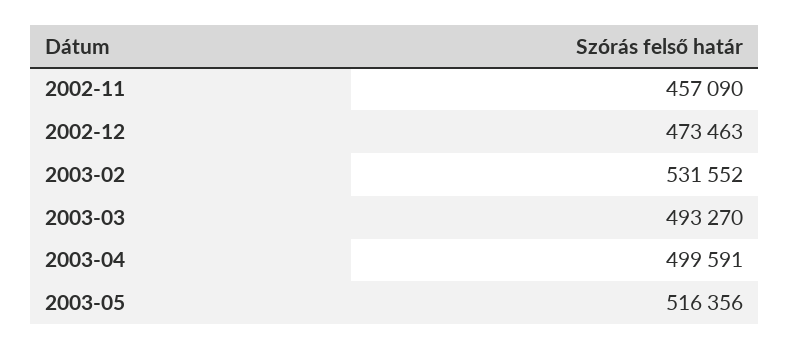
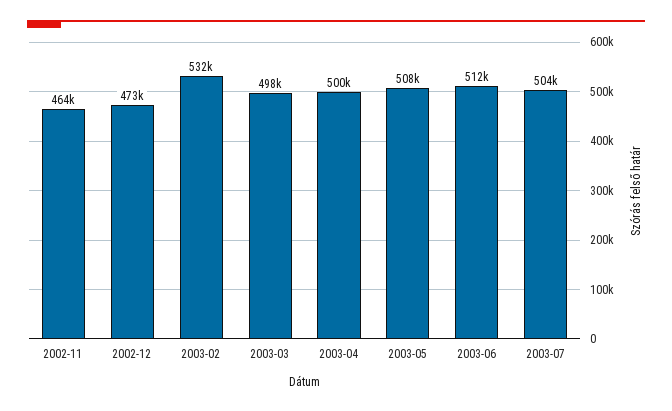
2002-11: 457090 -> 464000
2003-03: 493270 -> 498000
2003-05: 516356 -> 508000
2003-06: none -> 512000
2003-07: none -> 504000

